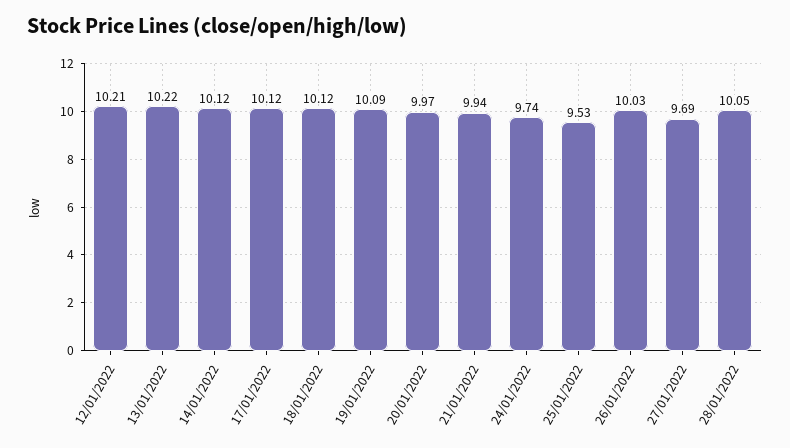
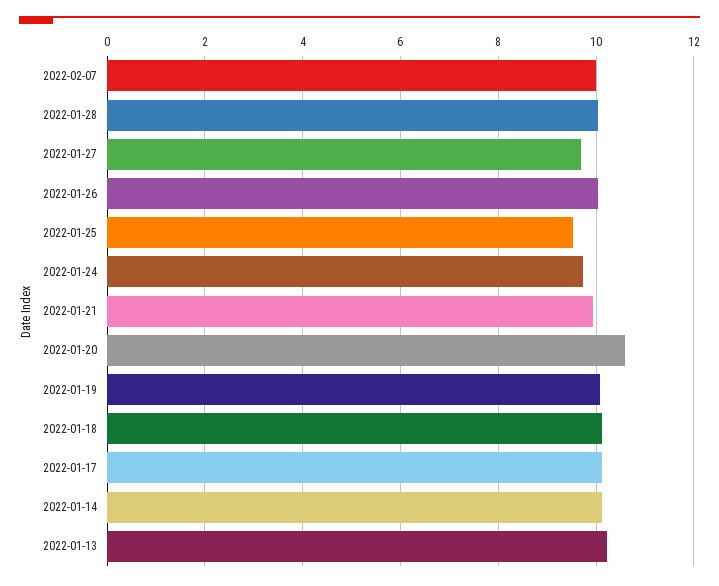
12/01/2022: 10.21 -> none
20/01/2022: 9.97 -> 10.6
2022-02-07: none -> 10

